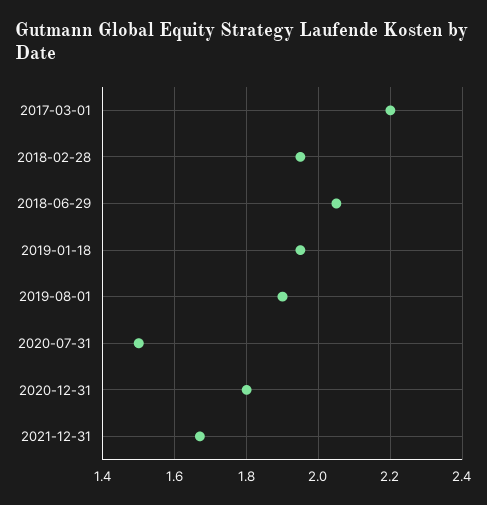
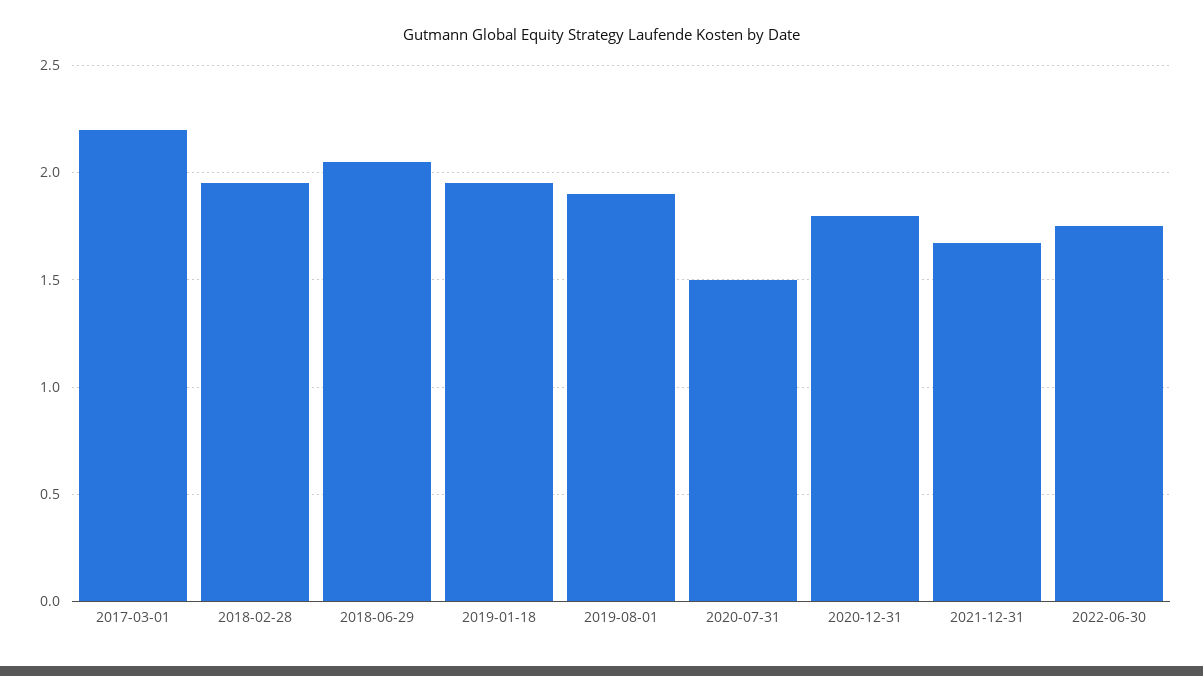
2022-06-30: none -> 1.75

